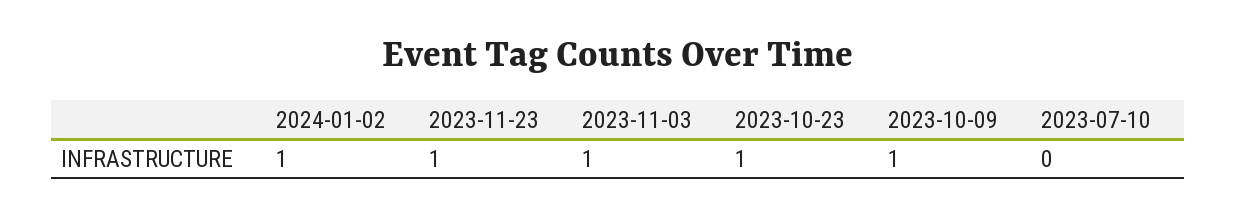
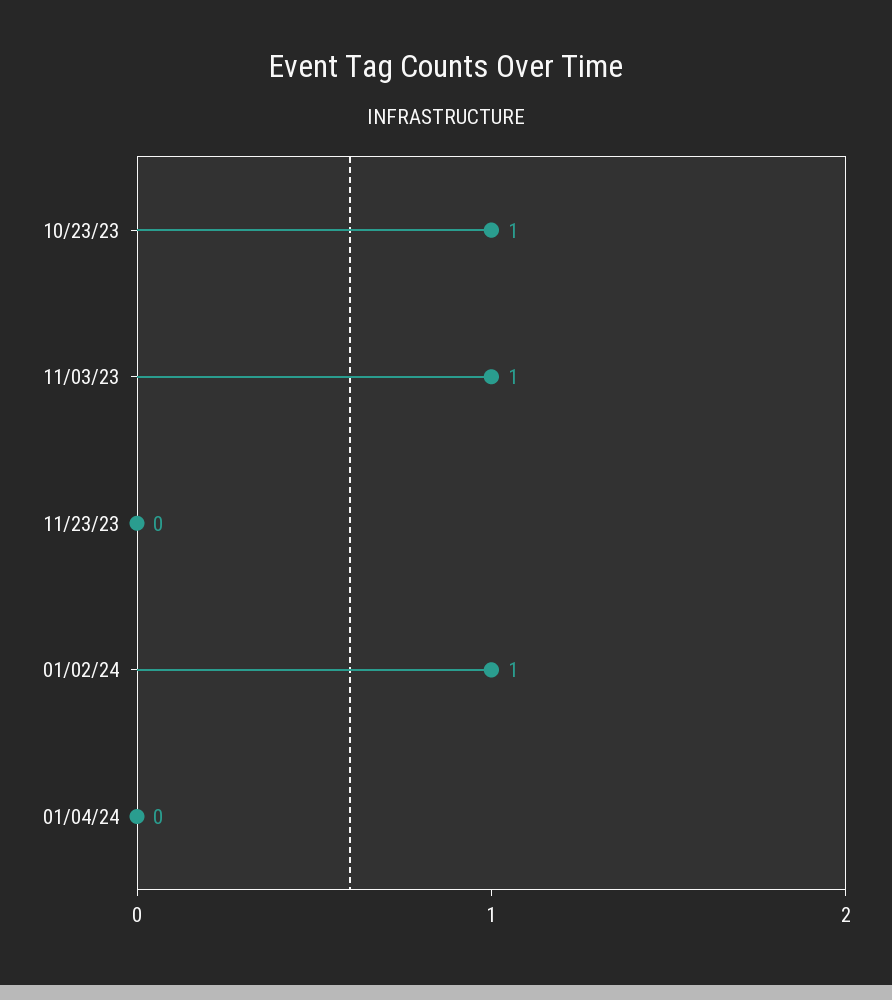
2023-11-23: 1 -> 0
2023-10-09: 1 -> none
2023-07-10: 0 -> none
01/04/24: none -> 0

